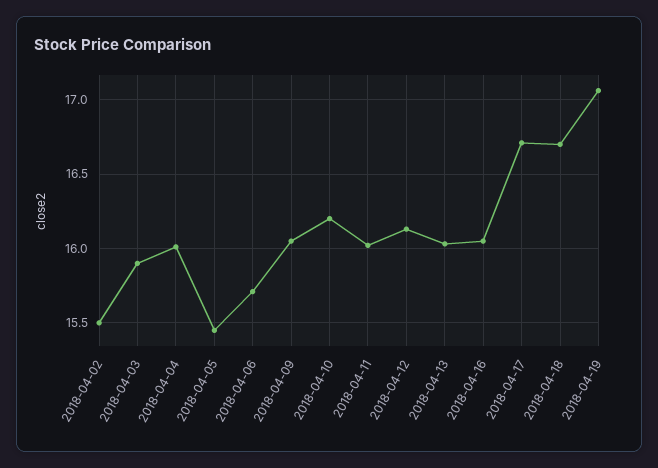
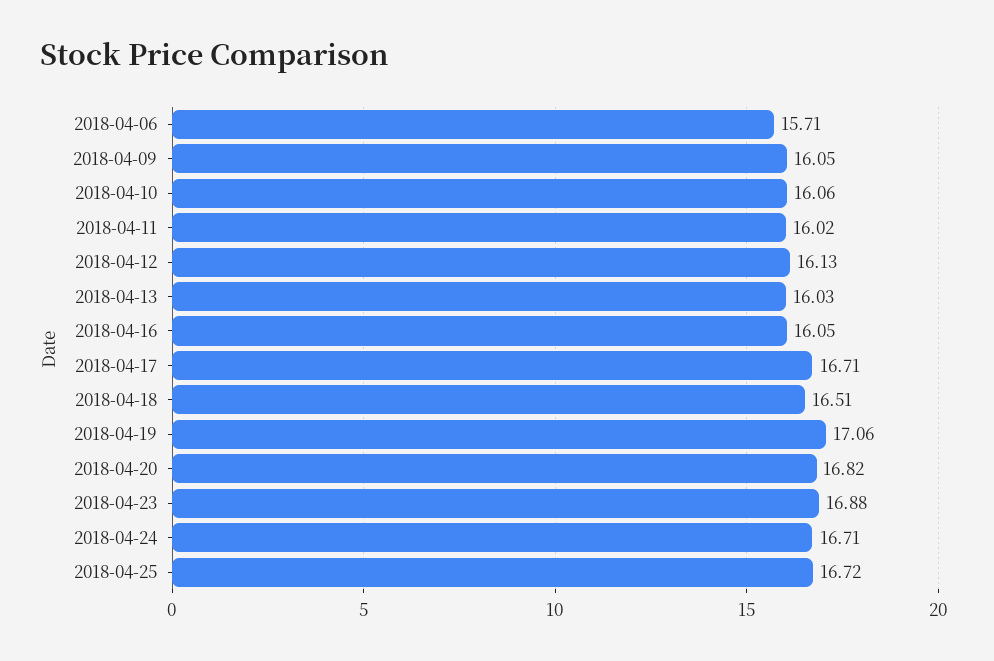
2018-04-02: 15.5 -> none
2018-04-03: 15.9 -> none
2018-04-04: 16 -> none
2018-04-05: 15.45 -> none
2018-04-10: 16.2 -> 16.06
2018-04-18: 16.7 -> 16.51
2018-04-20: none -> 16.82
2018-04-23: none -> 16.88
2018-04-24: none -> 16.71
2018-04-25: none -> 16.72

